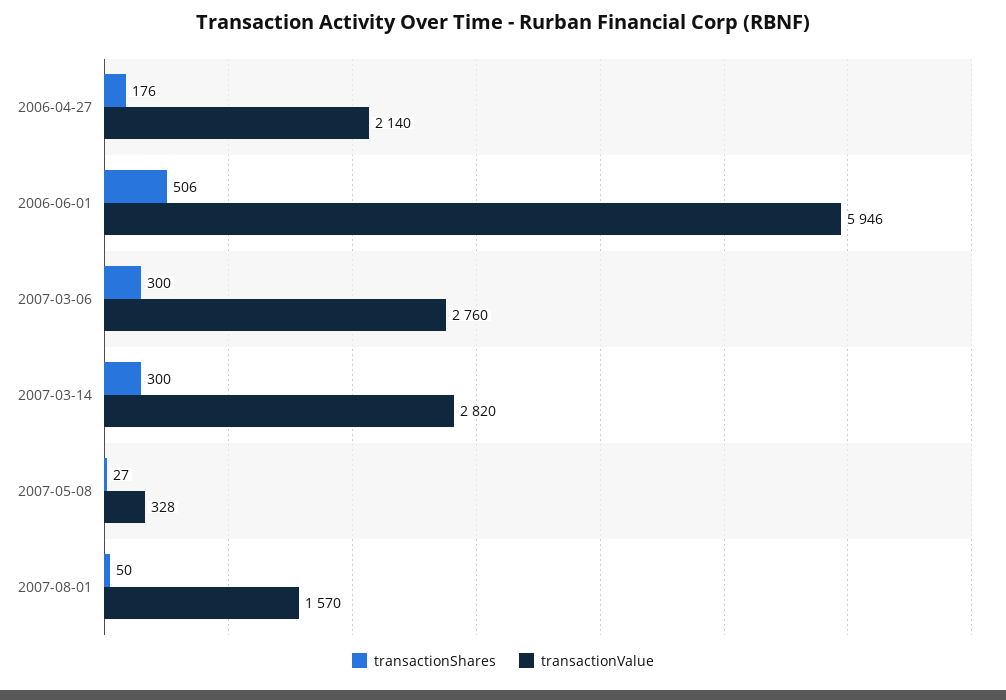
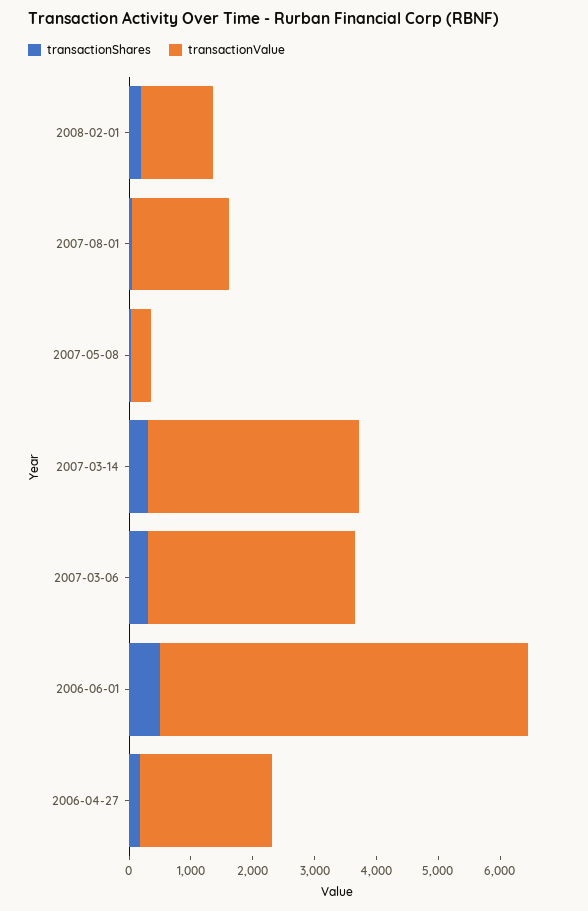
transactionValue, 2007-03-06: 2760 -> 3400
transactionValue, 2007-03-14: 2820 -> 3400
transactionShares, 2008-02-01: none -> 200
transactionValue, 2008-02-01: none -> 1200

